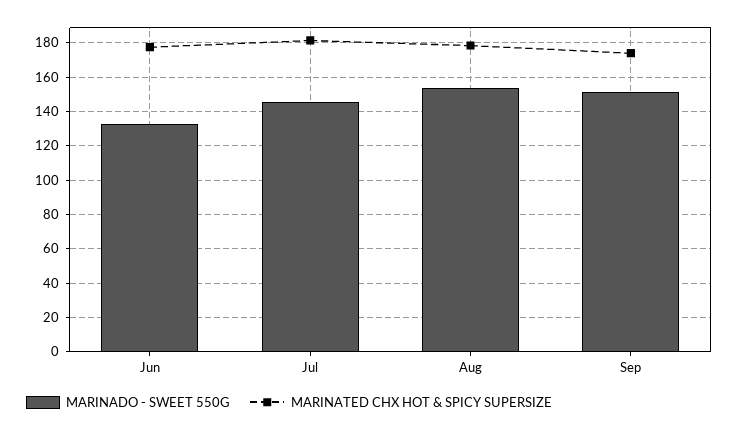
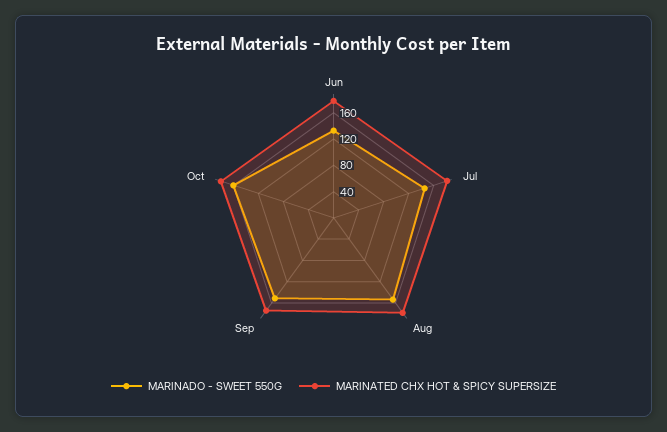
MARINADO - SWEET 550G, Oct: none -> 160
MARINATED CHX HOT & SPICY SUPERSIZE, Oct: none -> 180

